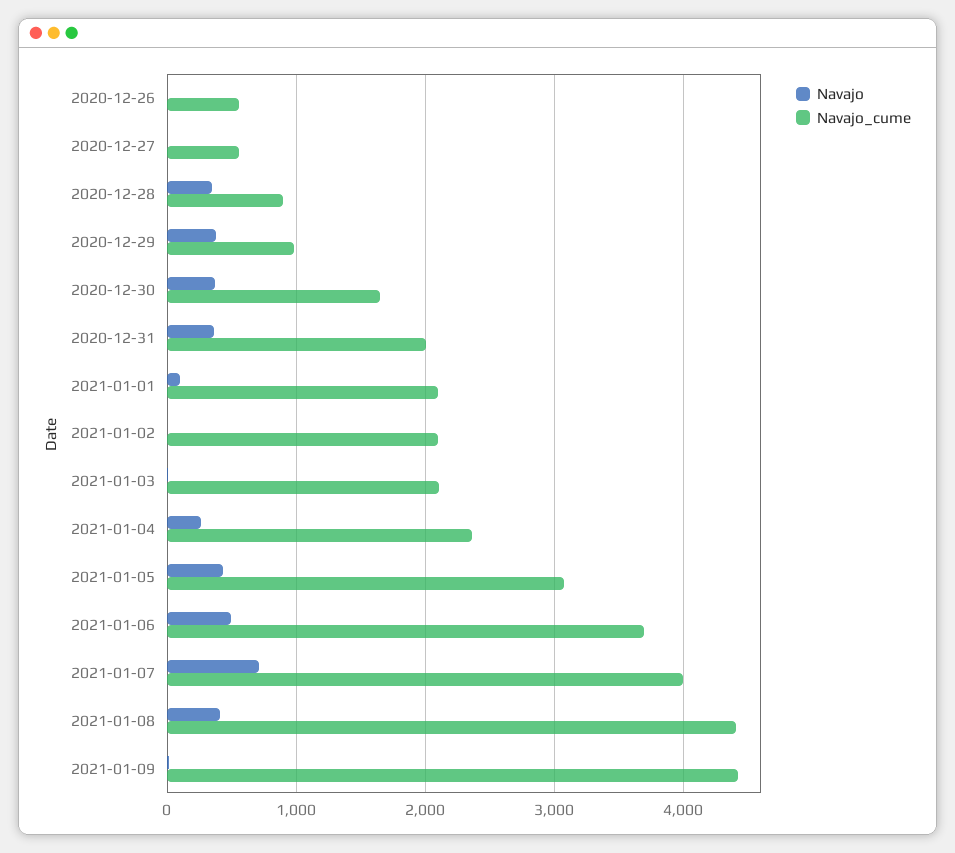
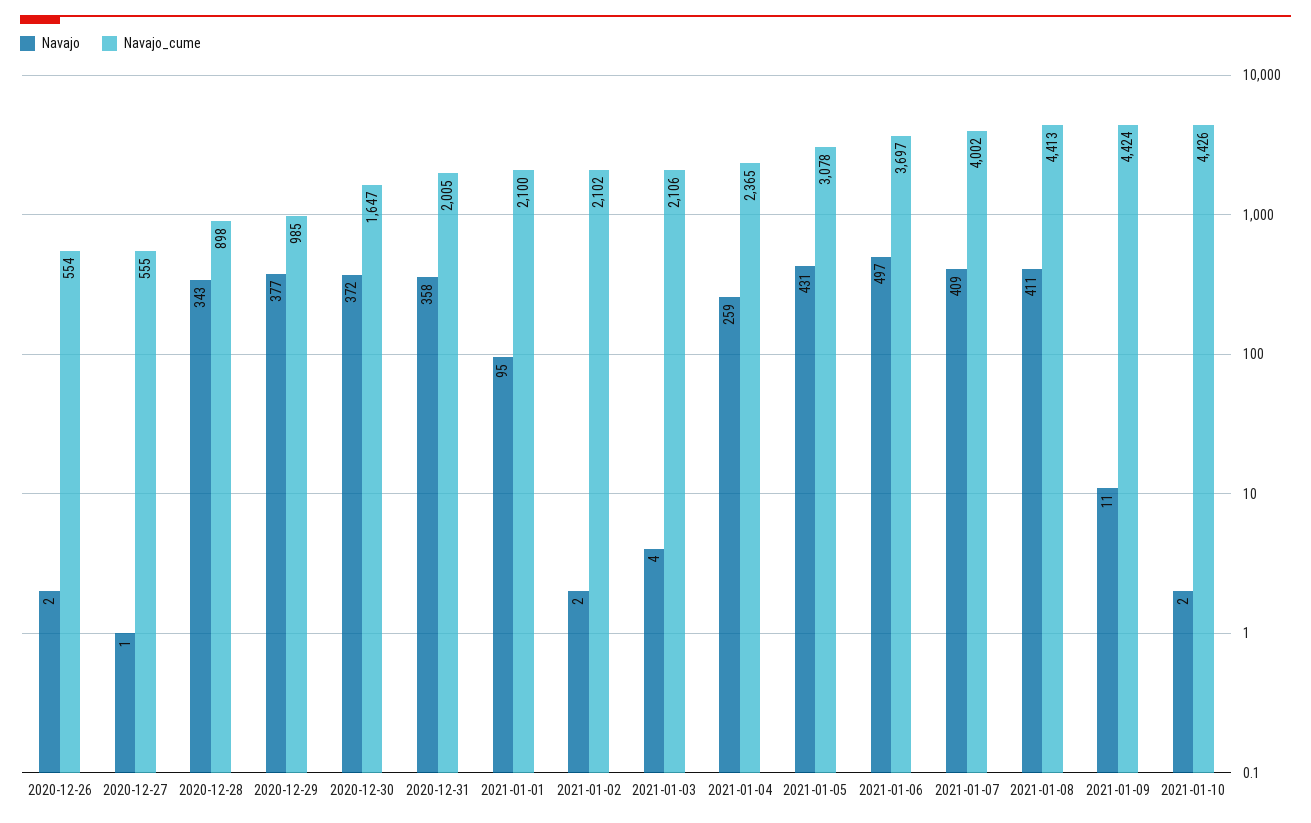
Navajo, 2021-01-07: 700 -> 409
Navajo, 2021-01-10: none -> 2
Navajo_cume, 2021-01-10: none -> 4426

